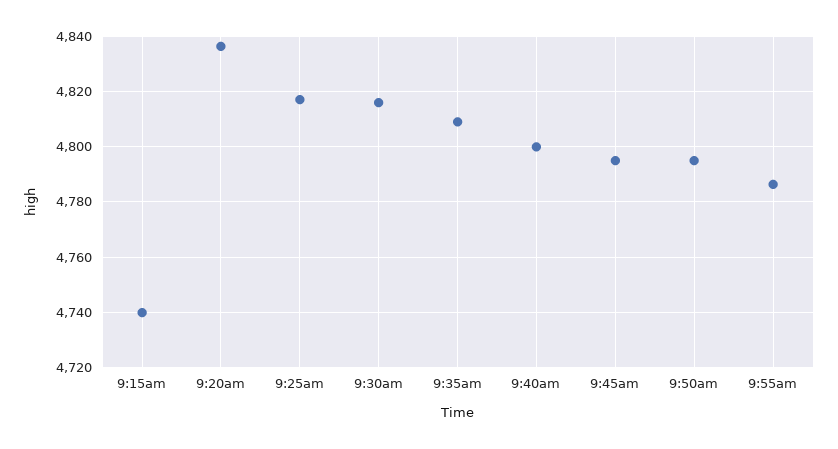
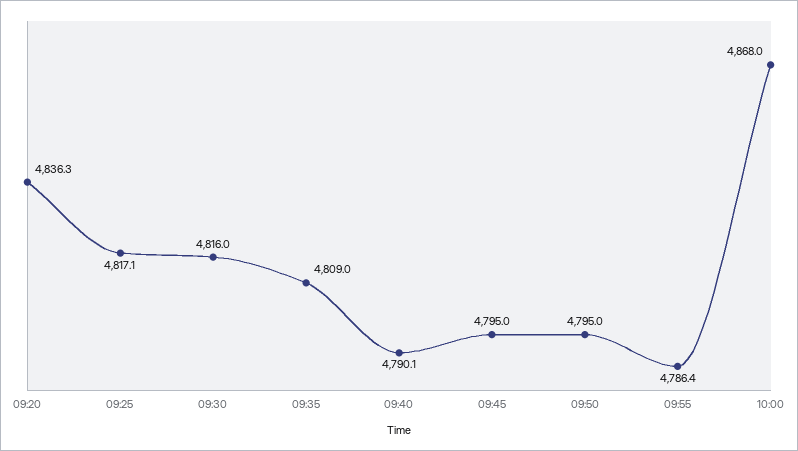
9:15am: 4740 -> none
9:40am: 4800 -> 4790.1
10:00: none -> 4868

